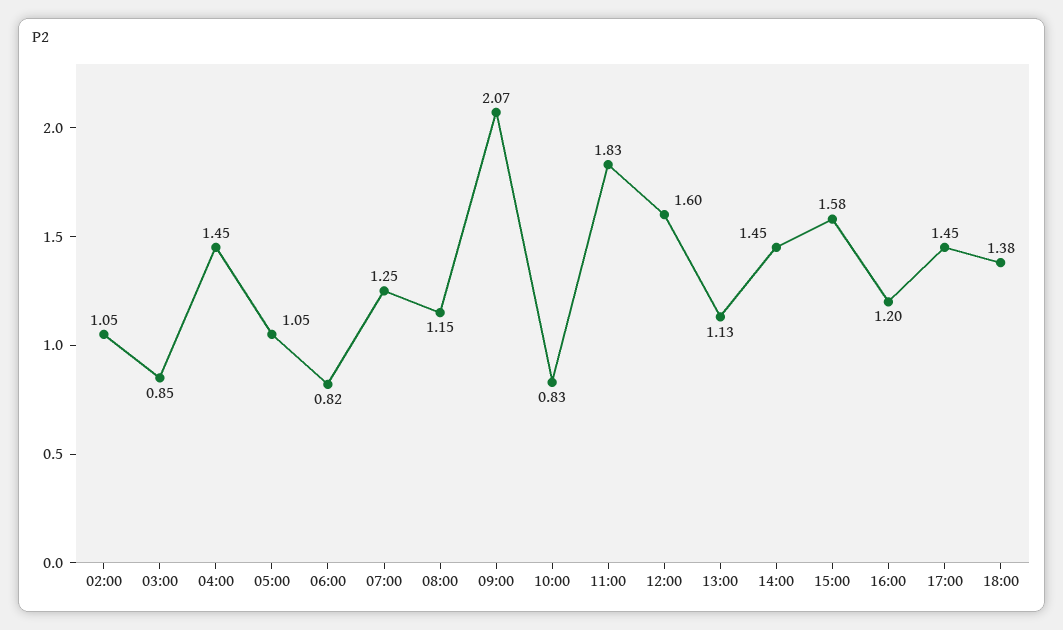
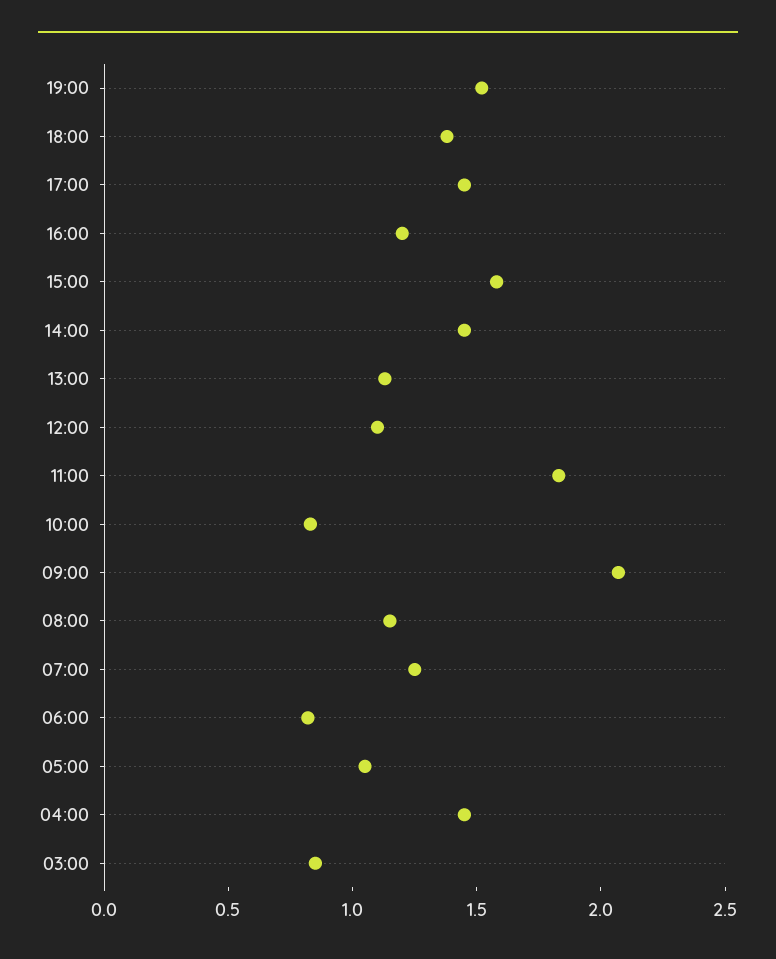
02:00: 1.05 -> none
12:00: 1.6 -> 1.1
19:00: none -> 1.5

